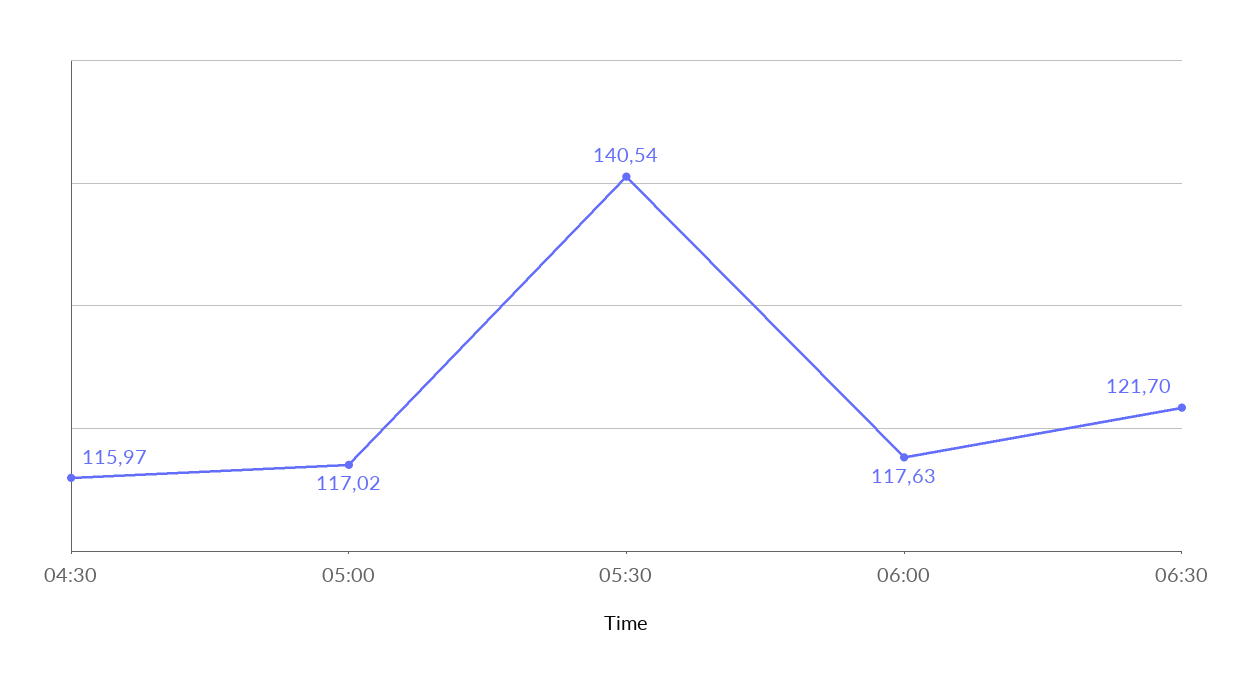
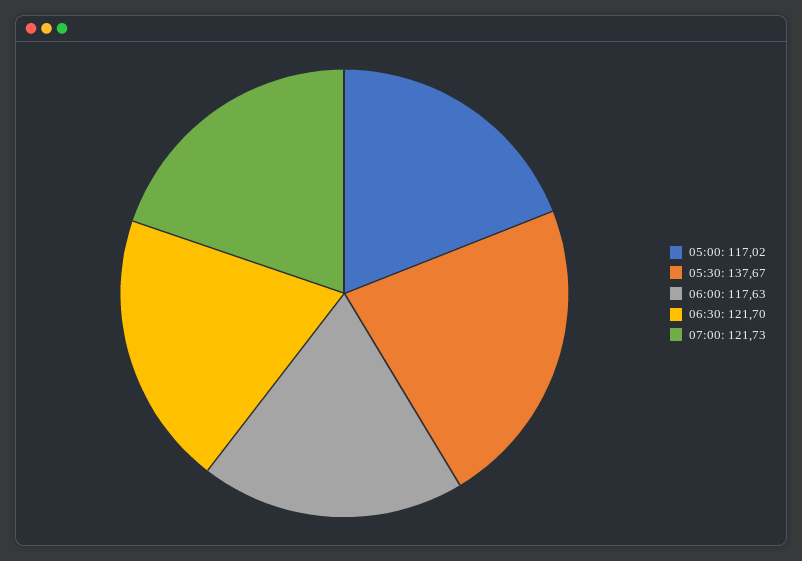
04:30: 115.97 -> none
05:30: 140.54 -> 137.67
07:00: none -> 121.73

